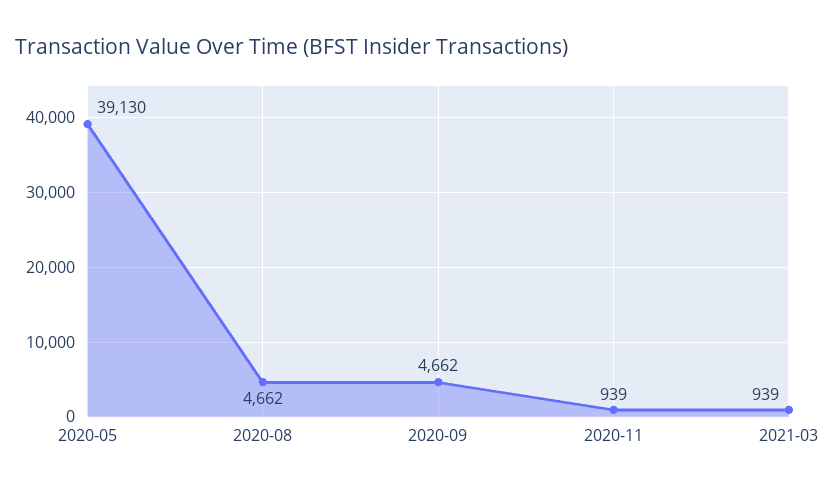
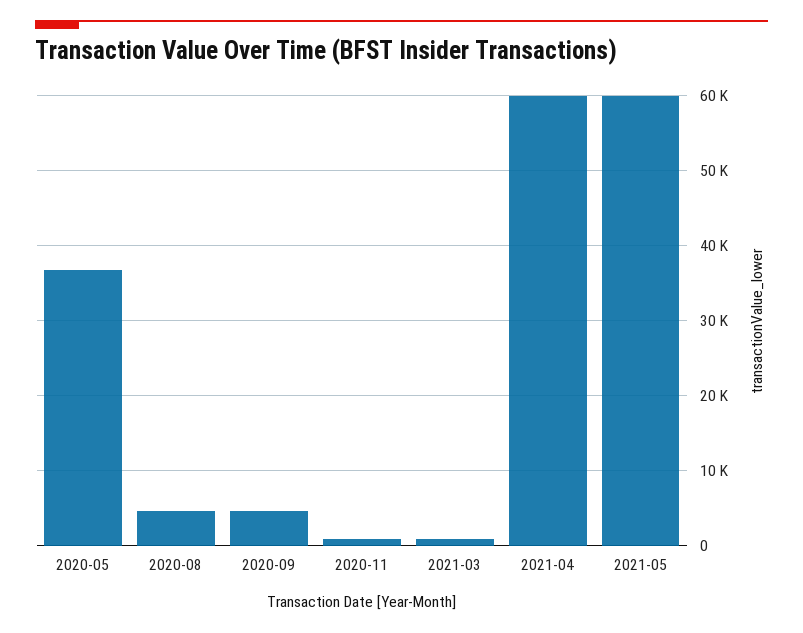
2020-05: 39130 -> 37000
2021-04: none -> 60000
2021-05: none -> 60000

